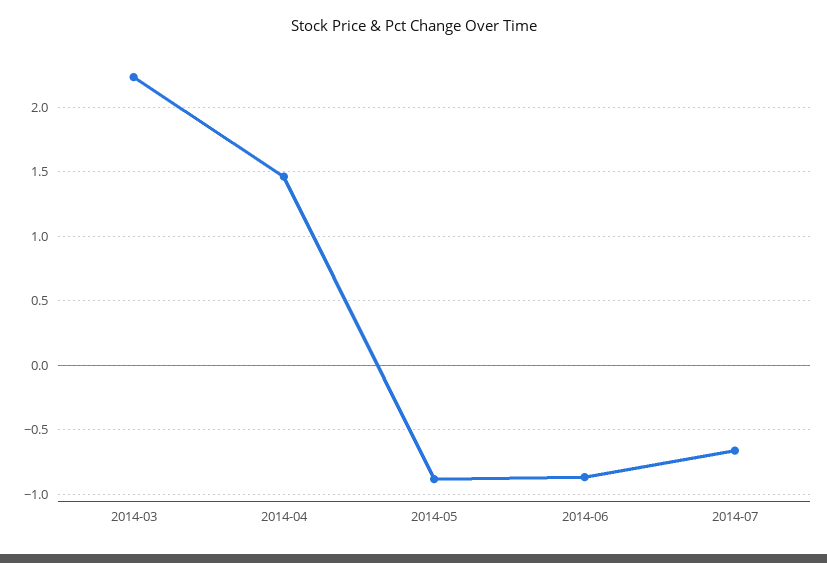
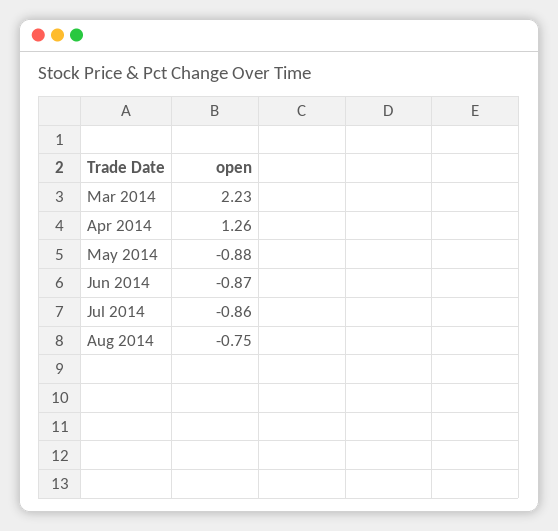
2014-04: 1.45 -> 1.26
2014-07: -0.65 -> -0.86
Aug 2014: none -> -0.75

